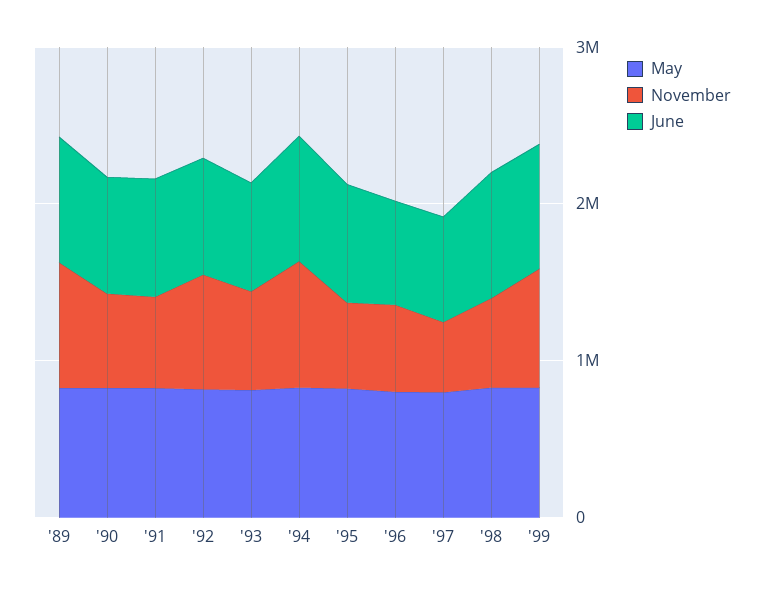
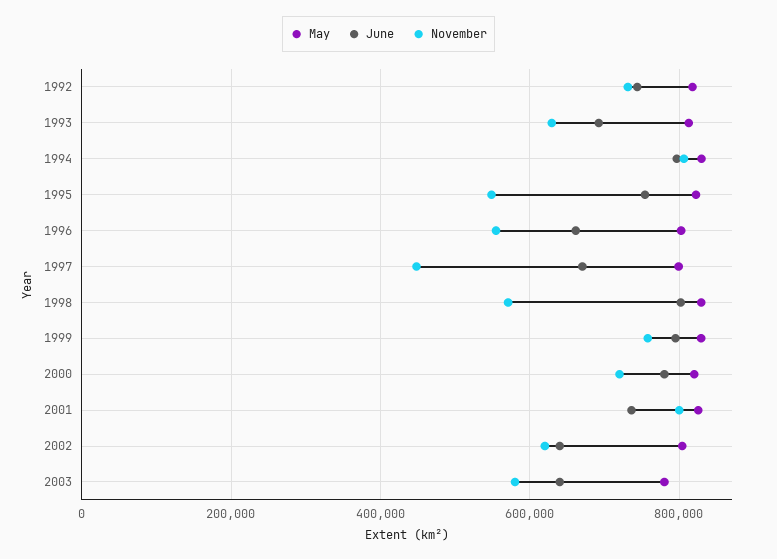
May, '89: 800000 -> none
November, '89: 800000 -> none
June, '89: 800000 -> none
May, '90: 800000 -> none
November, '90: 600000 -> none
June, '90: 800000 -> none
May, '91: 800000 -> none
November, '91: 600000 -> none
June, '91: 800000 -> none
May, 2000: none -> 820000
June, 2000: none -> 780000
November, 2000: none -> 720000
May, 2001: none -> 820000
June, 2001: none -> 740000
November, 2001: none -> 800000
May, 2002: none -> 800000
June, 2002: none -> 640000
November, 2002: none -> 620000
May, 2003: none -> 780000
June, 2003: none -> 640000
November, 2003: none -> 580000

